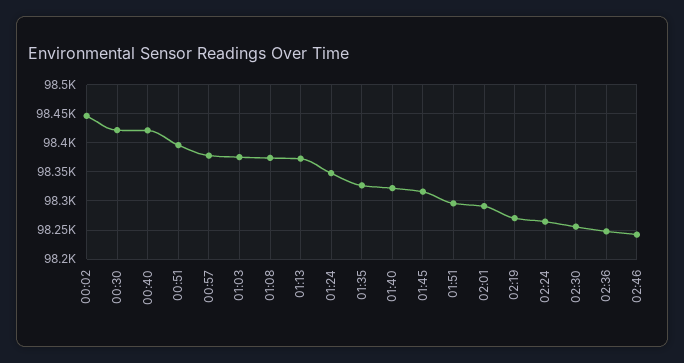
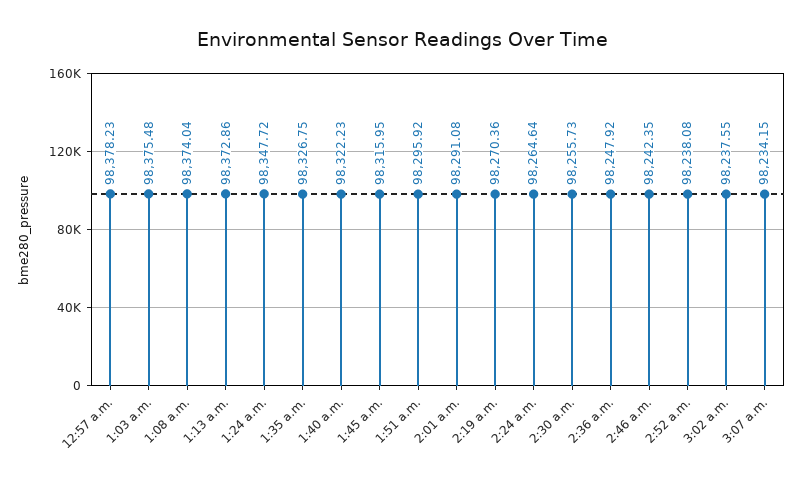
00:02: 98450 -> none
00:30: 98425 -> none
00:40: 98425 -> none
00:51: 98400 -> none
2:52 a.m.: none -> 98238.08
3:02 a.m.: none -> 98237.55
3:07 a.m.: none -> 98234.15

